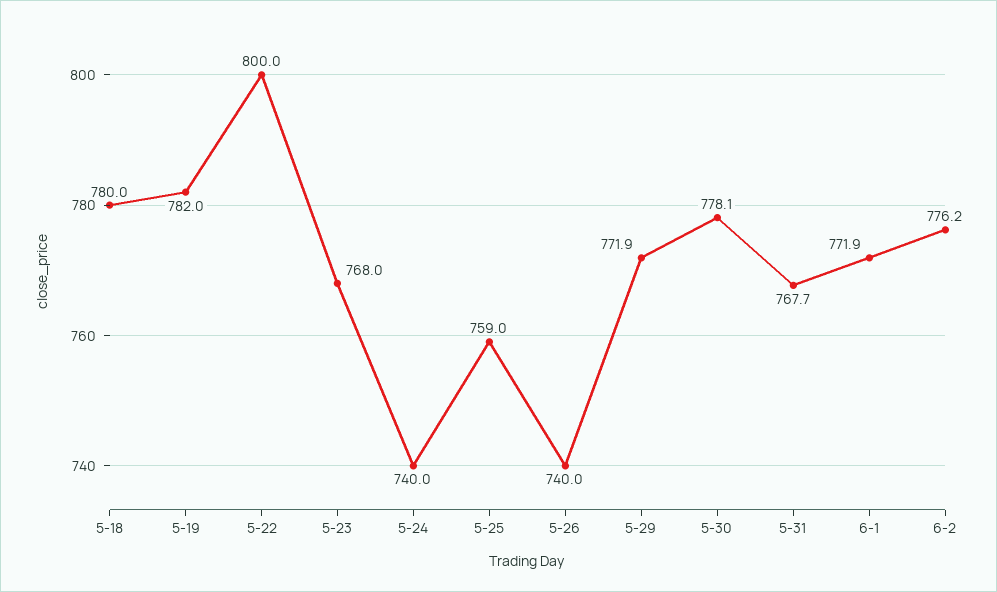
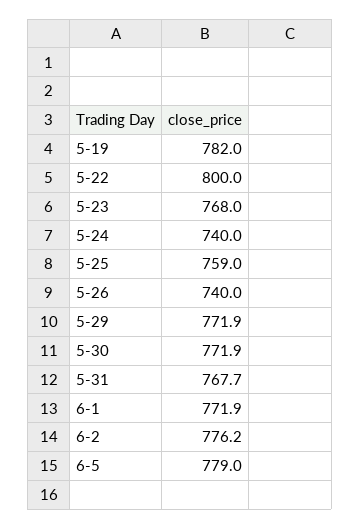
5-18: 780 -> none
5-30: 778.1 -> 771.9
6-5: none -> 779

